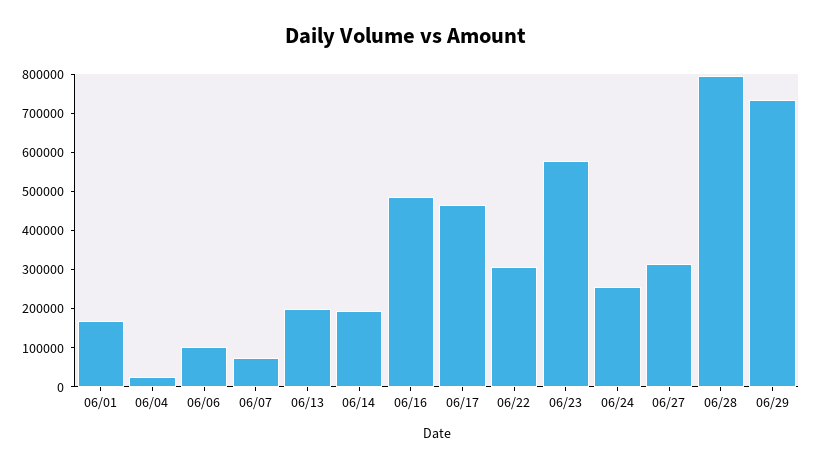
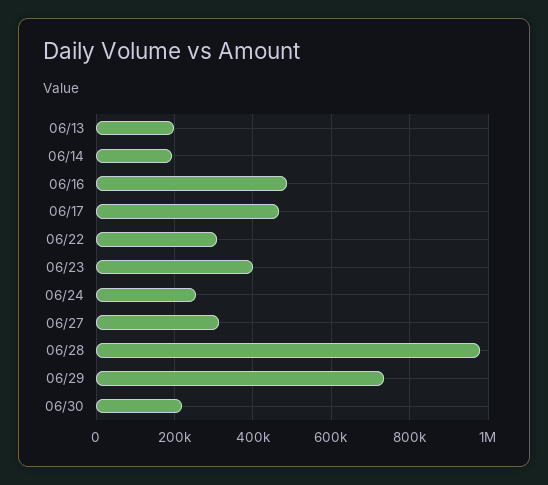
06/01: 175000 -> none
06/04: 25000 -> none
06/06: 100000 -> none
06/07: 75000 -> none
06/23: 575000 -> 400000
06/28: 800000 -> 980000
06/30: none -> 220000

